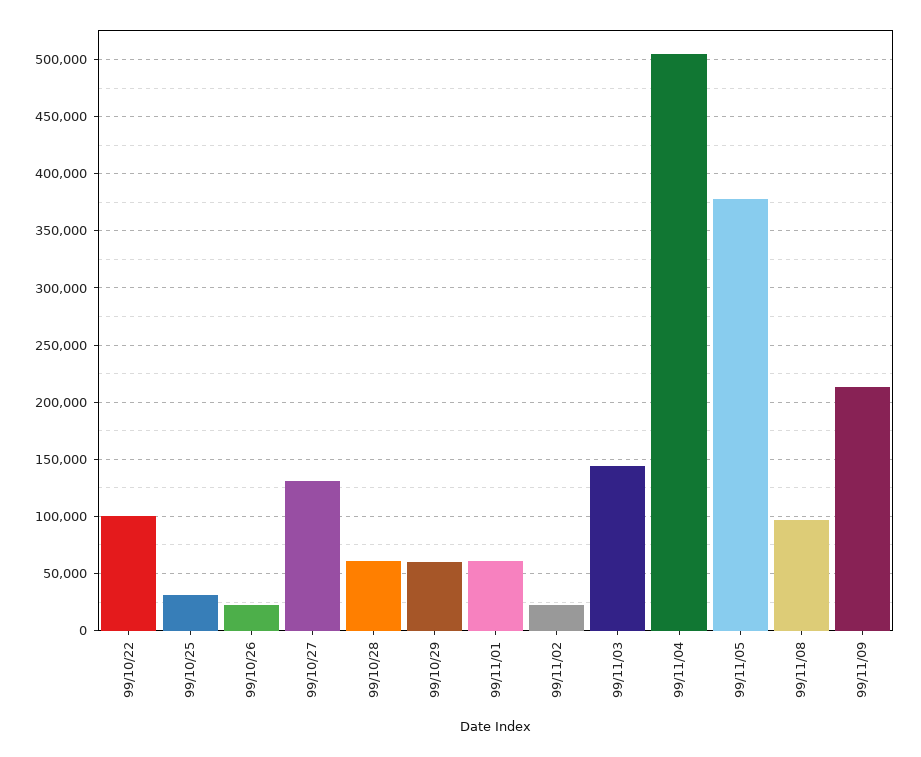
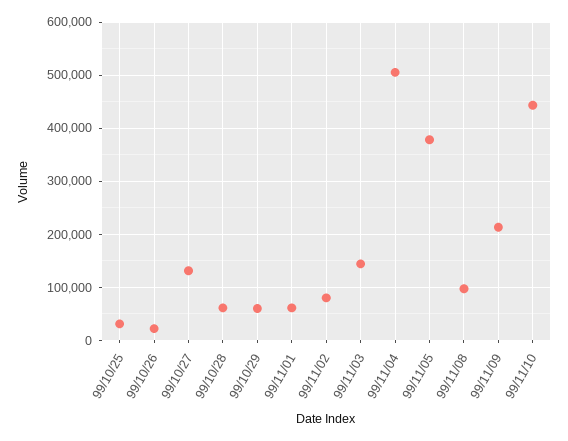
99/10/22: 100000 -> none
99/11/02: 20000 -> 80000
99/11/10: none -> 440000

